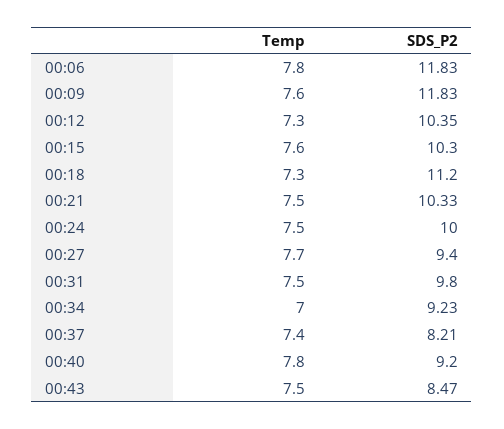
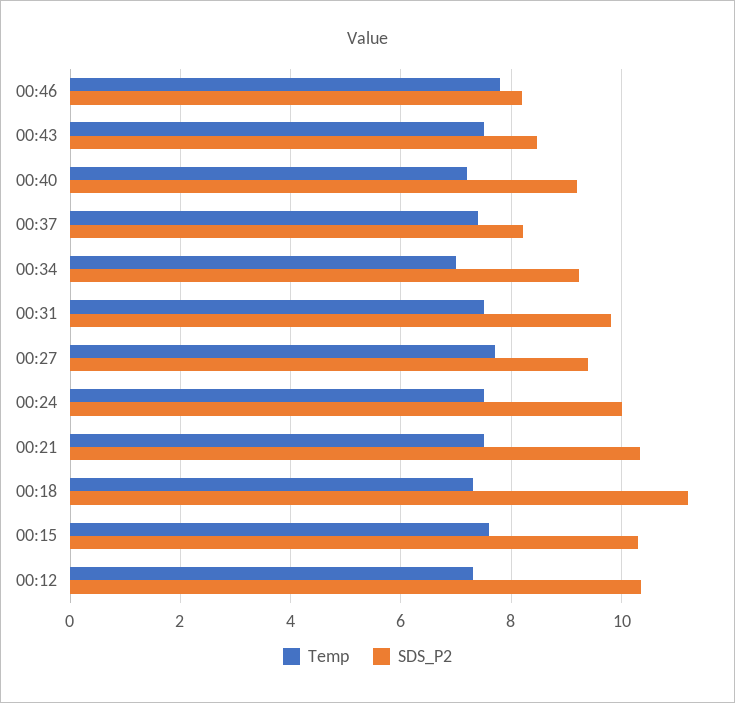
Temp, 00:06: 7.8 -> none
SDS_P2, 00:06: 11.83 -> none
Temp, 00:09: 7.6 -> none
SDS_P2, 00:09: 11.83 -> none
Temp, 00:40: 7.8 -> 7.2
Temp, 00:46: none -> 7.8
SDS_P2, 00:46: none -> 8.2

